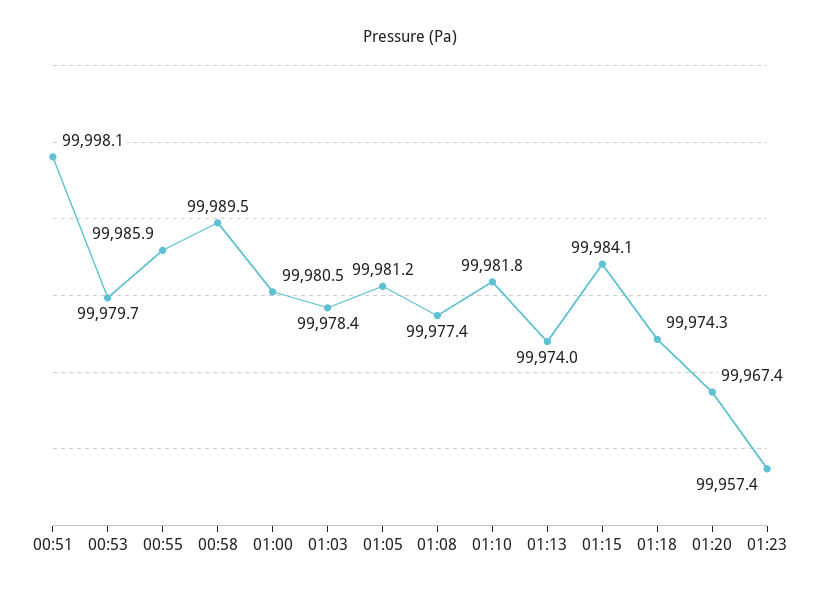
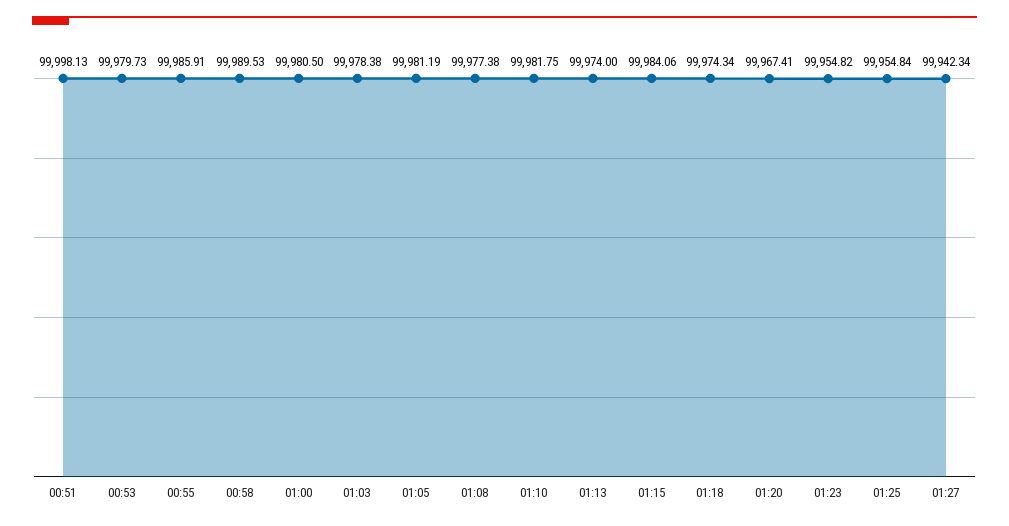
01:23: 99957.4 -> 99954.82
01:25: none -> 99954.84
01:27: none -> 99942.34

